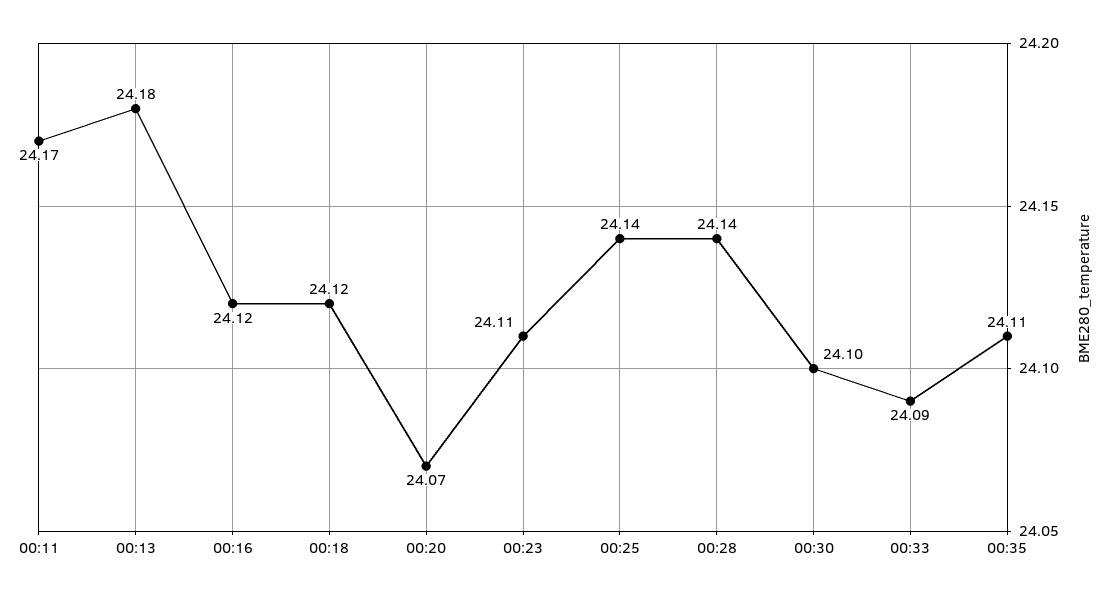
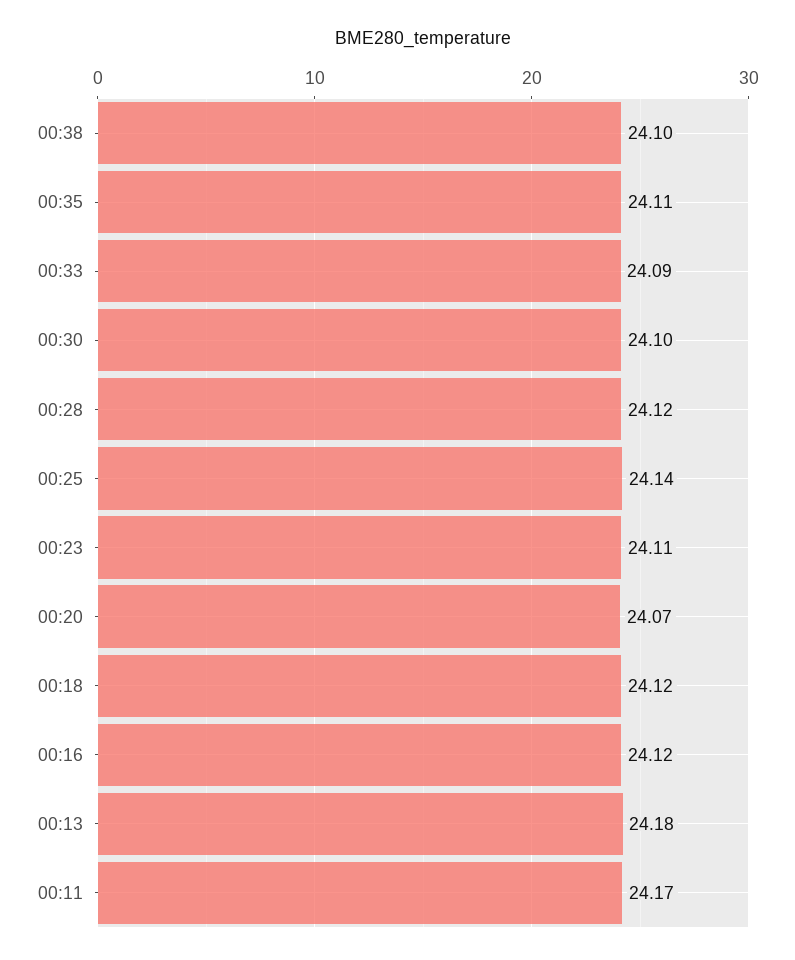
00:28: 24.14 -> 24.12
00:38: none -> 24.1

